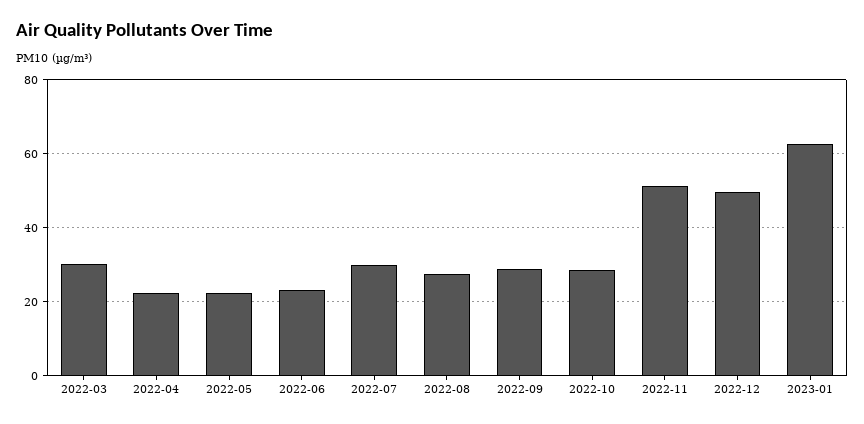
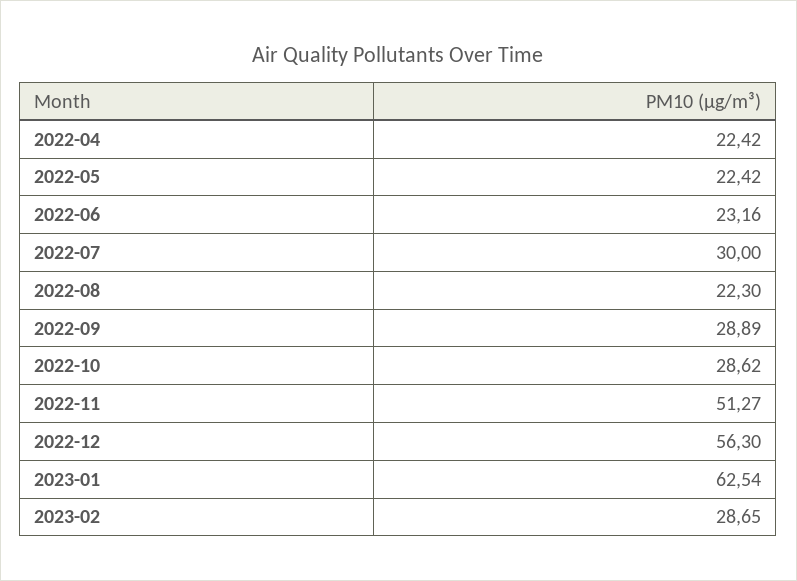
2022-03: 30 -> none
2022-08: 28 -> 22.3
2022-12: 50 -> 56.3
2023-02: none -> 28.65

